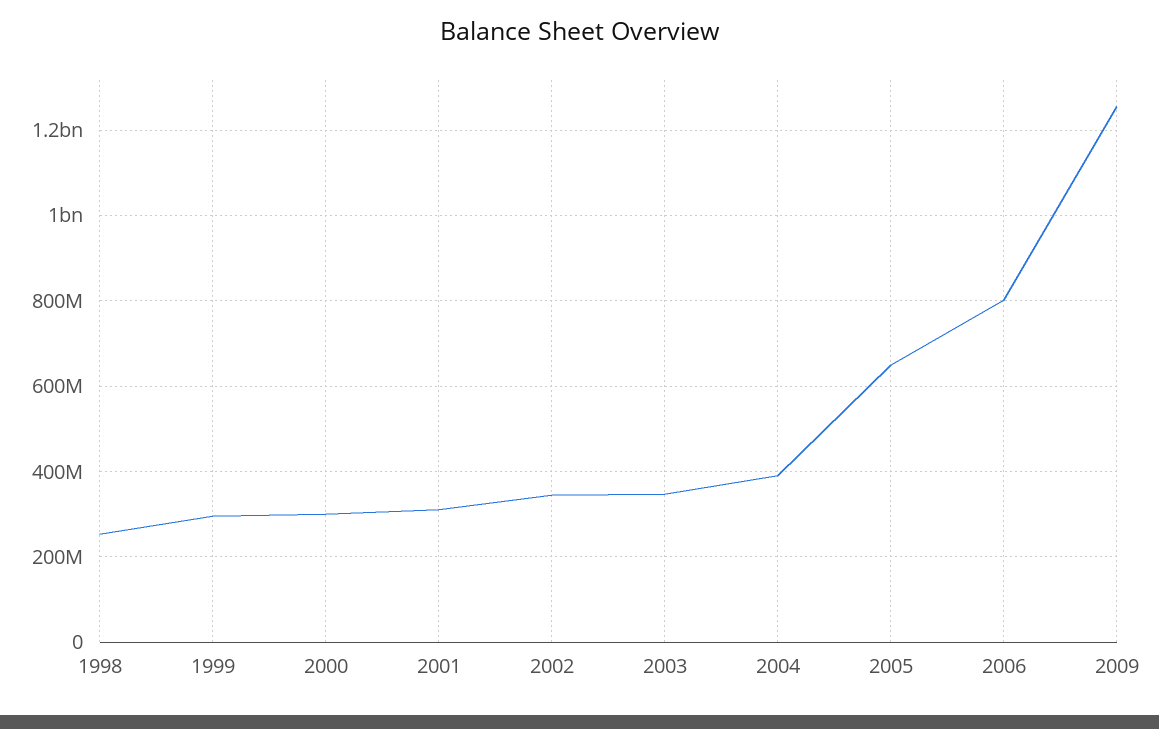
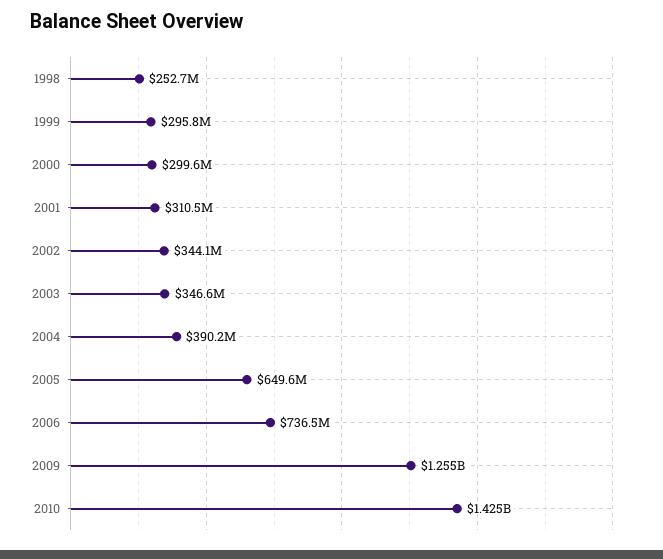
2006: 800000000 -> 736500000
2010: none -> 1425000000

